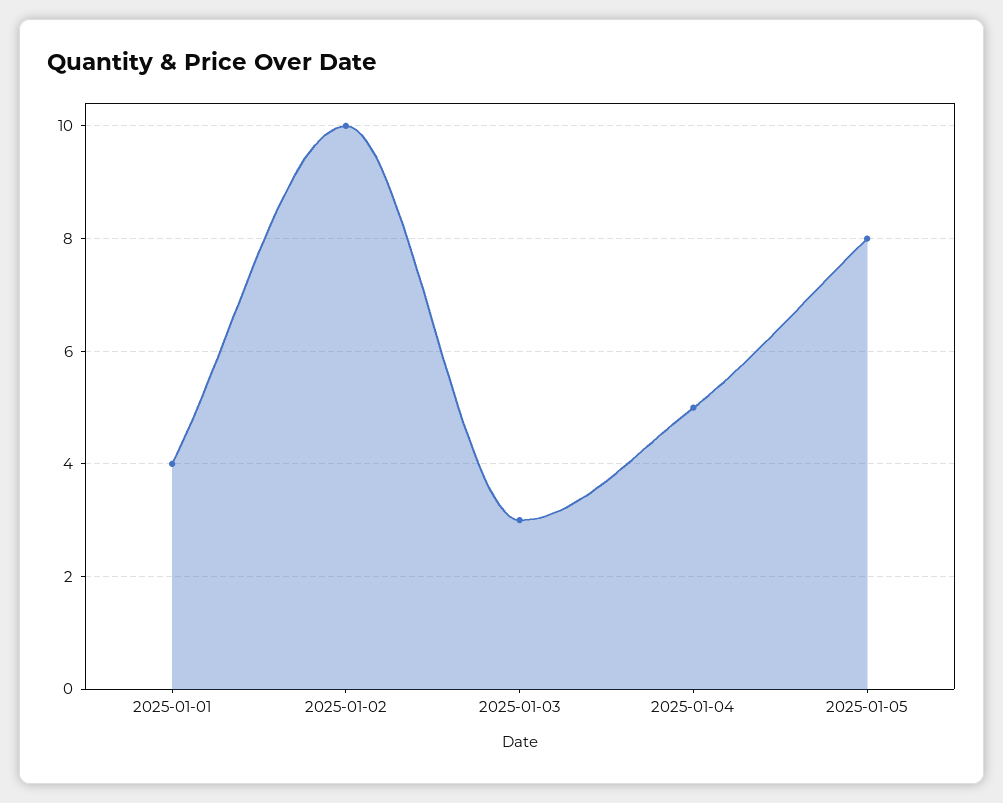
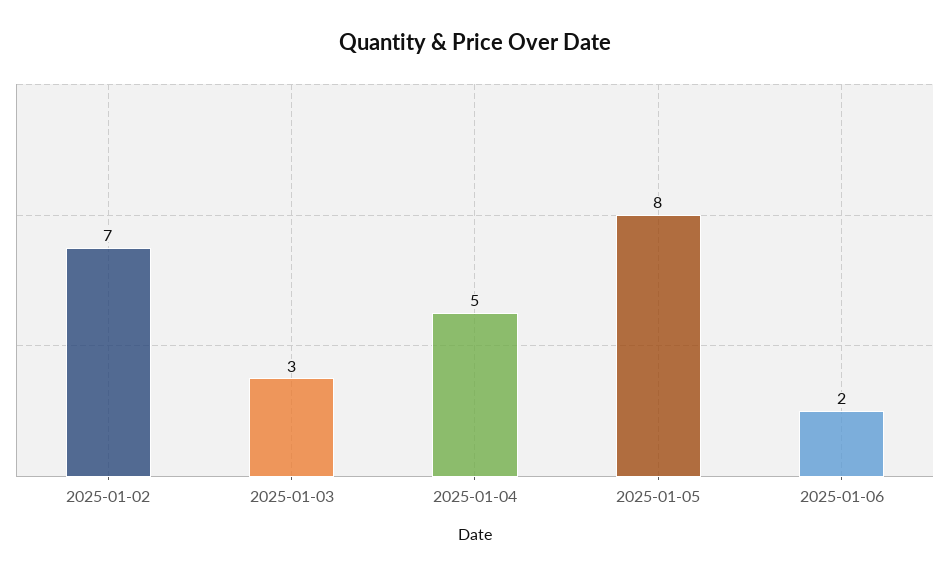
2025-01-01: 4 -> none
2025-01-02: 10 -> 7
2025-01-06: none -> 2

